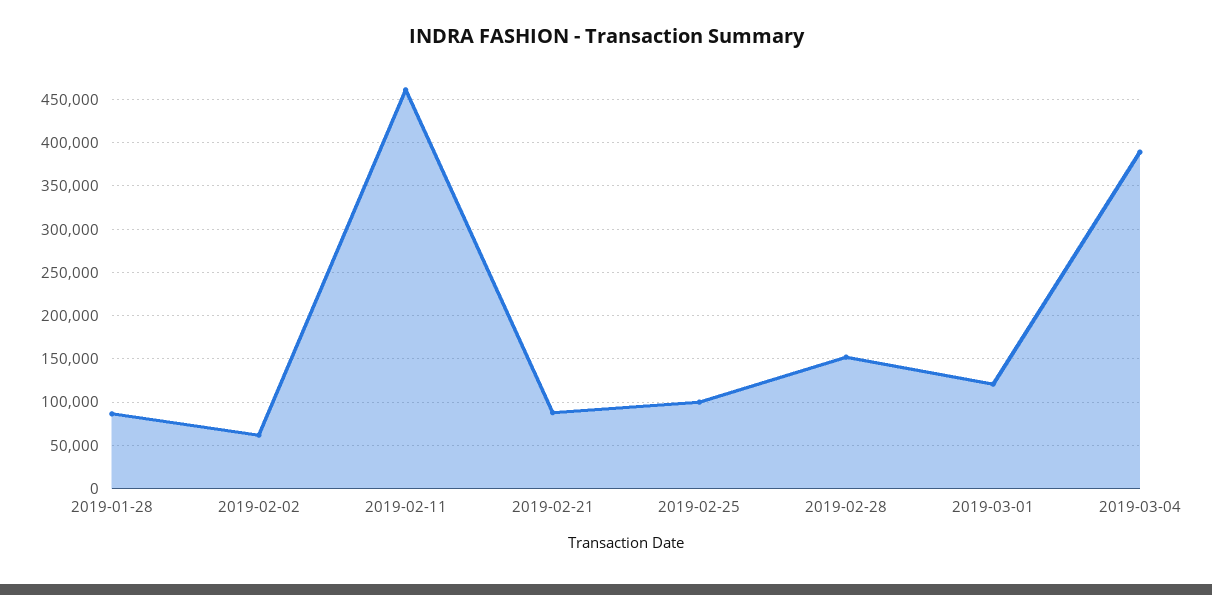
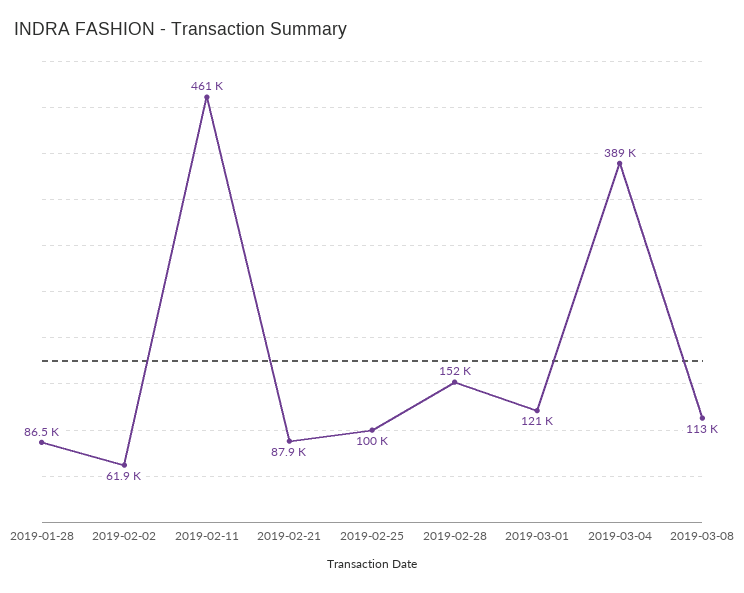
2019-03-08: none -> 113000

